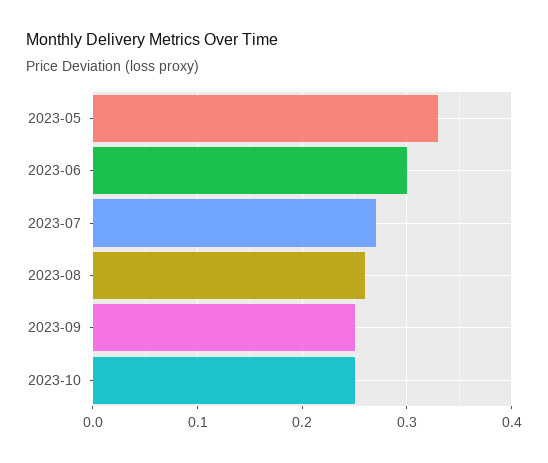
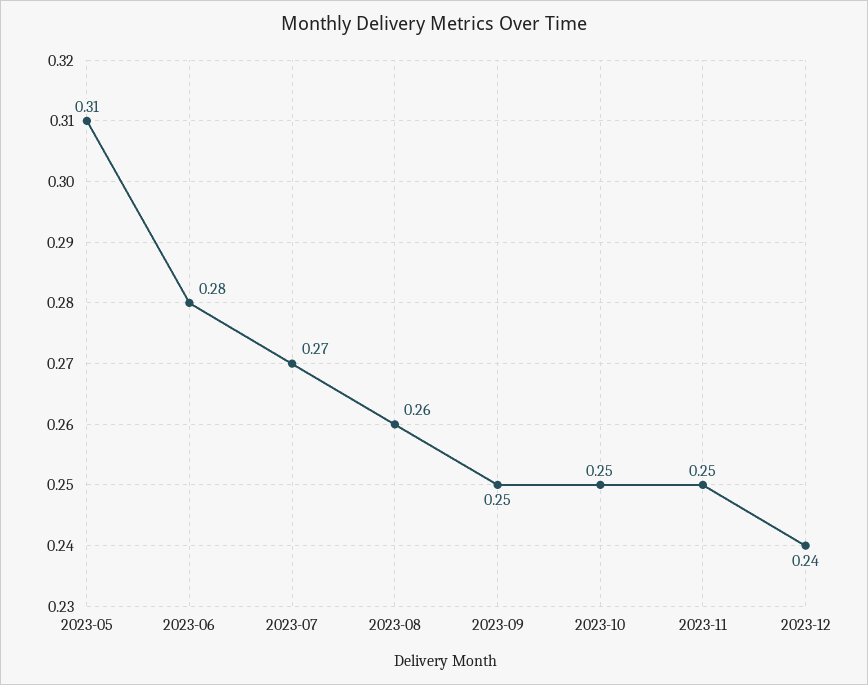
2023-05: 0.33 -> 0.31
2023-06: 0.3 -> 0.28
2023-11: none -> 0.25
2023-12: none -> 0.24

